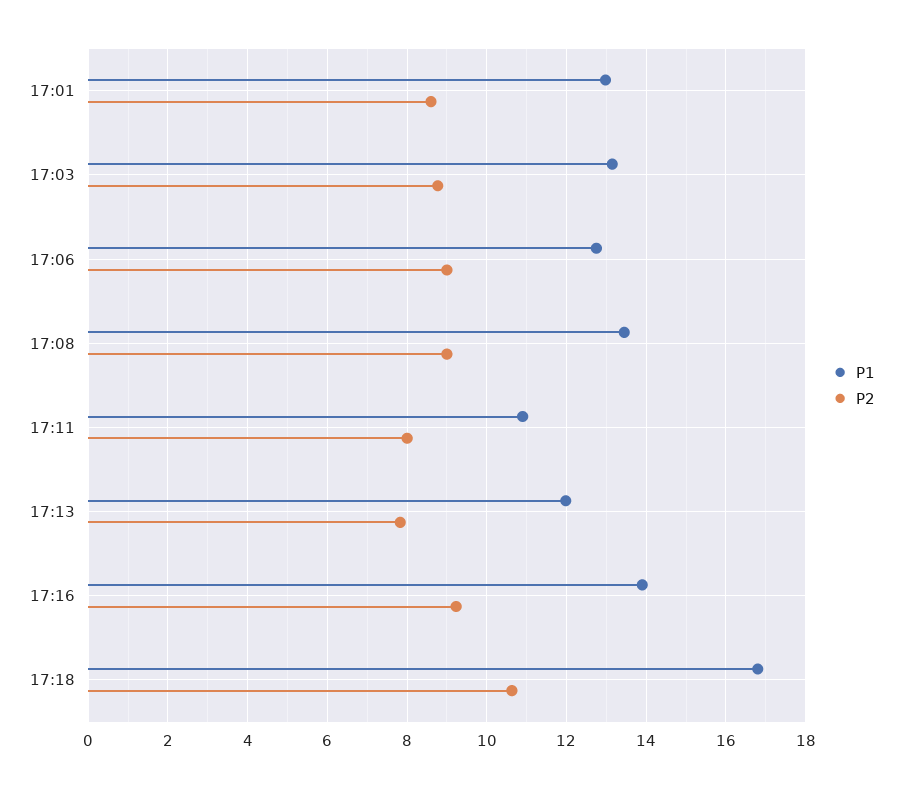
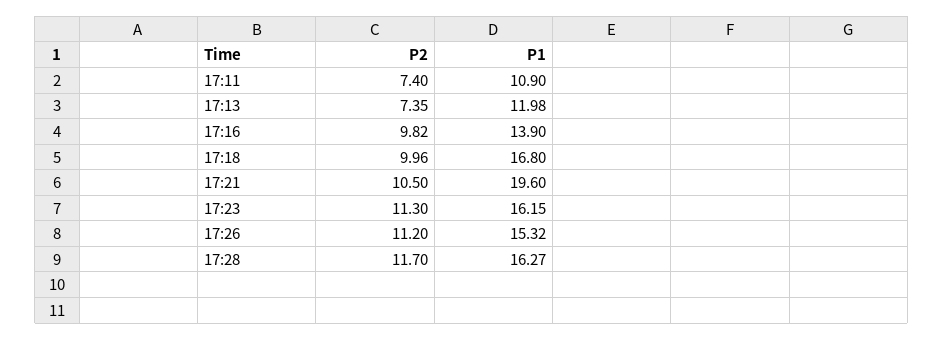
P1, 17:01: 13 -> none
P2, 17:01: 8.6 -> none
P1, 17:03: 13.2 -> none
P2, 17:03: 8.8 -> none
P1, 17:06: 12.8 -> none
P2, 17:06: 9 -> none
P1, 17:08: 13.4 -> none
P2, 17:08: 9 -> none
P2, 17:11: 8 -> 7.4
P2, 17:13: 7.8 -> 7.35
P2, 17:16: 9.2 -> 9.82
P2, 17:18: 10.6 -> 9.96
P2, 17:21: none -> 10.5
P1, 17:21: none -> 19.6
P2, 17:23: none -> 11.3
P1, 17:23: none -> 16.15
P2, 17:26: none -> 11.2
P1, 17:26: none -> 15.32
P2, 17:28: none -> 11.7
P1, 17:28: none -> 16.27

